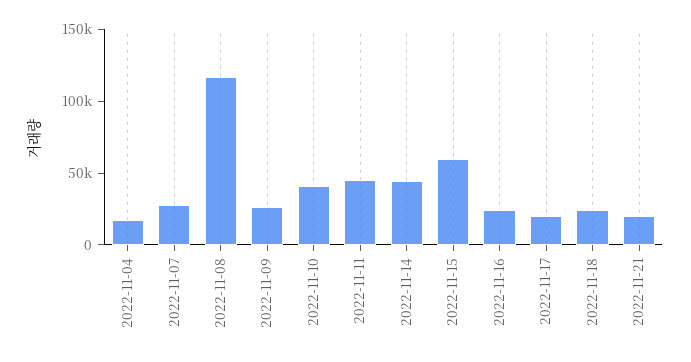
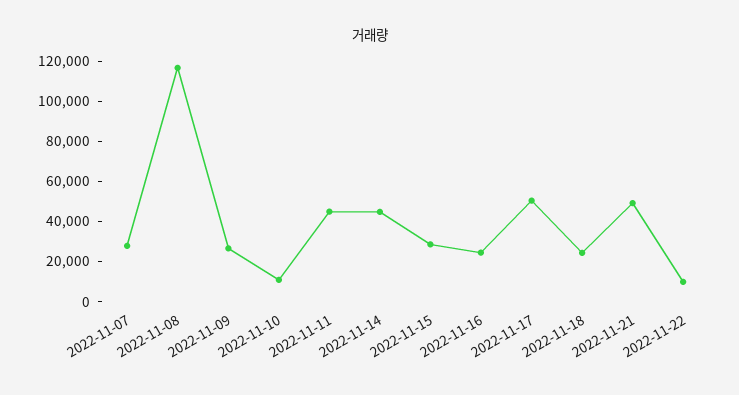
2022-11-04: 20000 -> none
2022-11-10: 40000 -> 10000
2022-11-15: 60000 -> 30000
2022-11-17: 20000 -> 50000
2022-11-21: 20000 -> 50000
2022-11-22: none -> 10000

